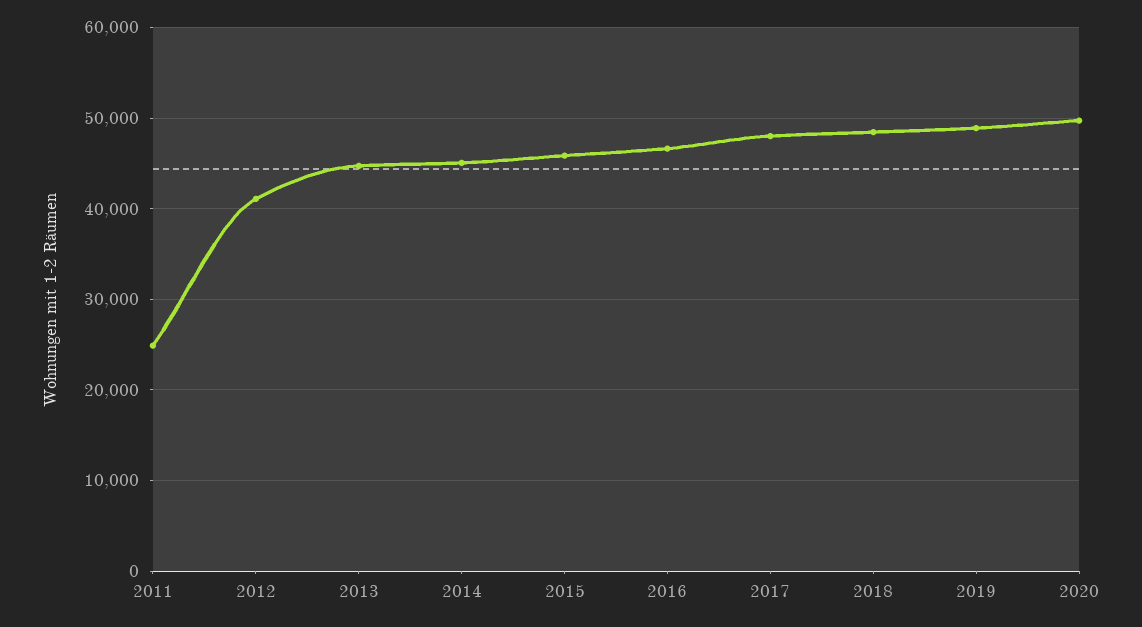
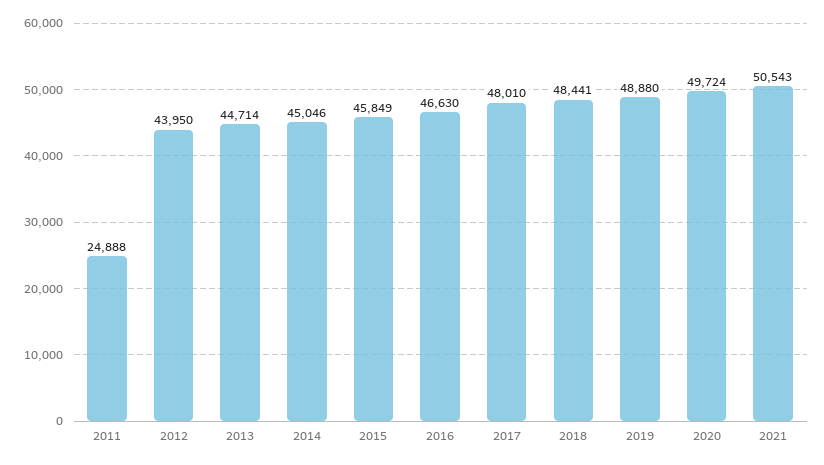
2012: 41000 -> 43950
2021: none -> 50543

